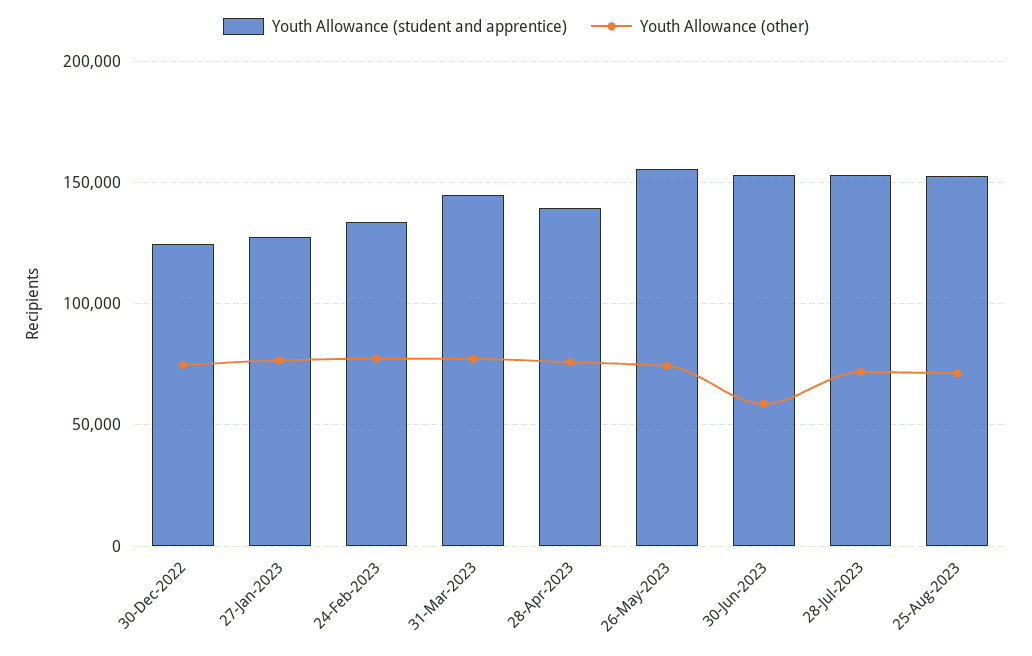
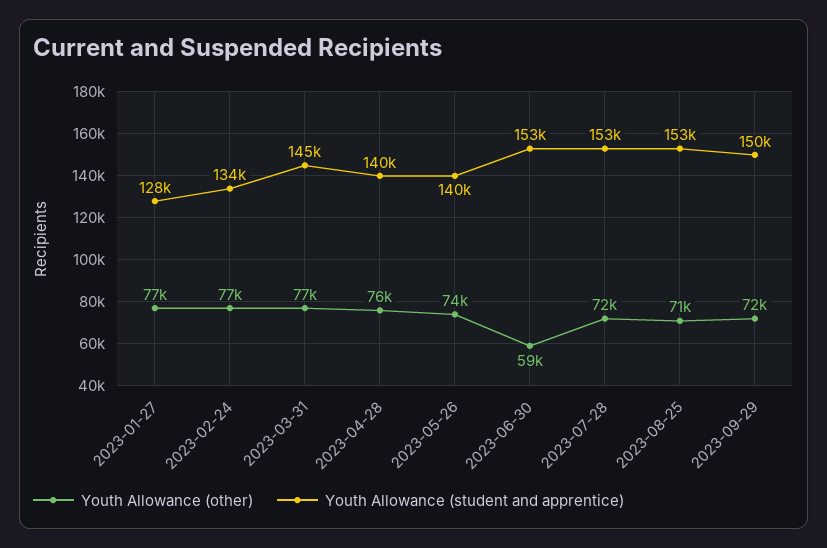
Youth Allowance (student and apprentice), 30-Dec-2022: 125000 -> none
Youth Allowance (other), 30-Dec-2022: 75000 -> none
Youth Allowance (student and apprentice), 26-May-2023: 155000 -> 140000
Youth Allowance (other), 2023-09-29: none -> 72000
Youth Allowance (student and apprentice), 2023-09-29: none -> 150000

